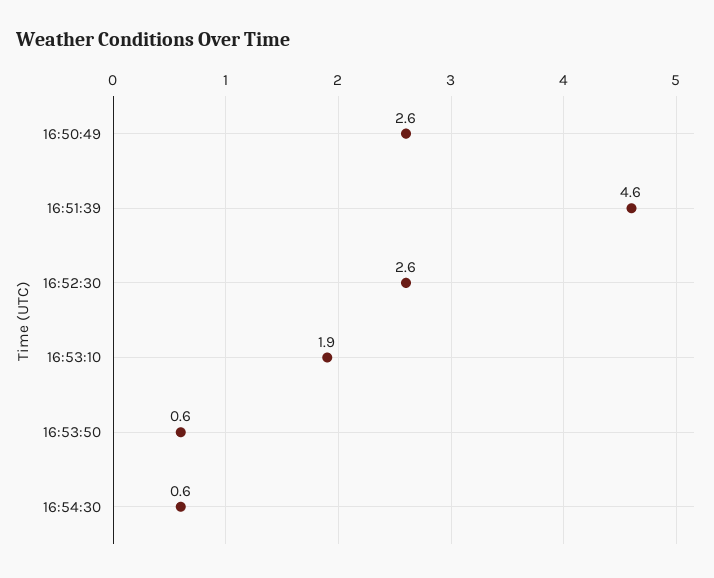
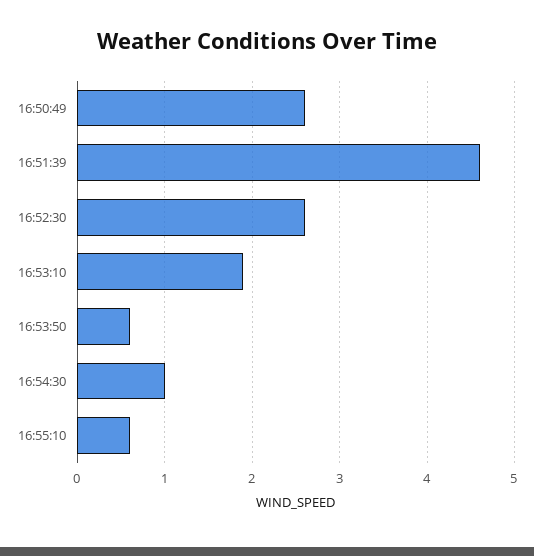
16:54:30: 0.6 -> 1
16:55:10: none -> 0.6

